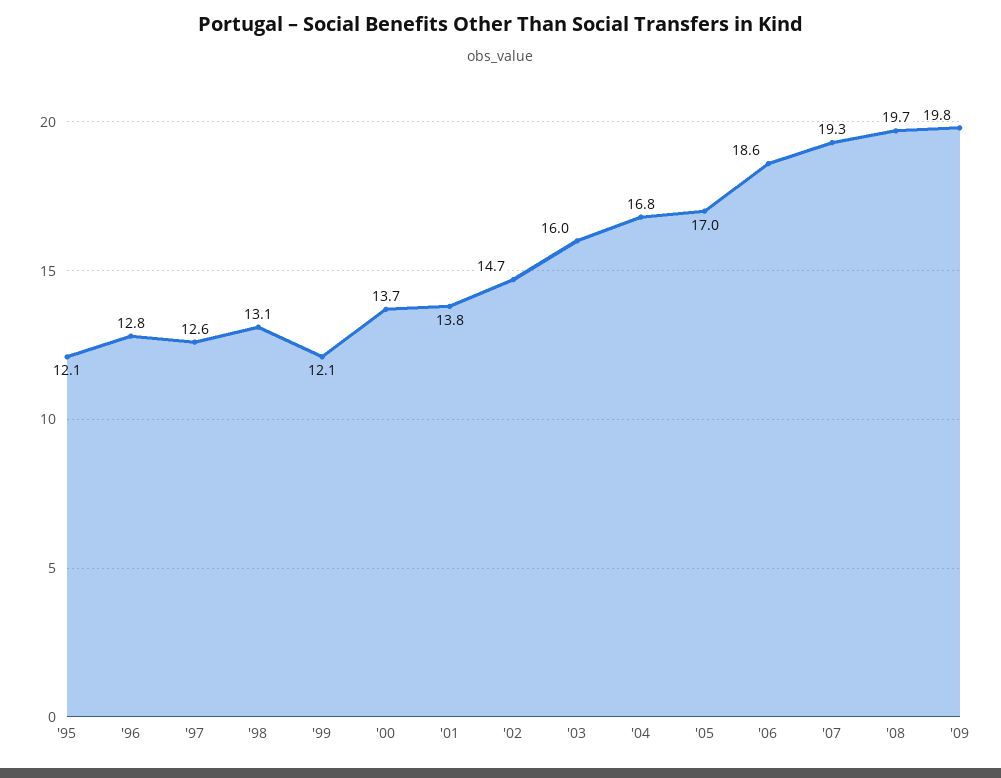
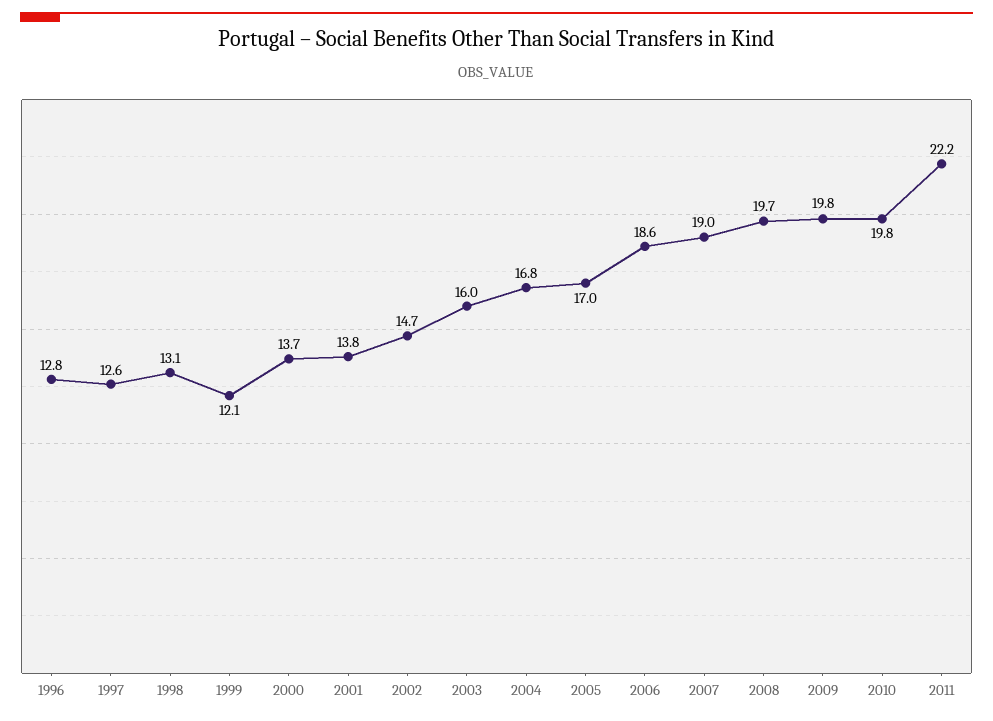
'95: 12.1 -> none
'07: 19.3 -> 19
2010: none -> 19.8
2011: none -> 22.2

